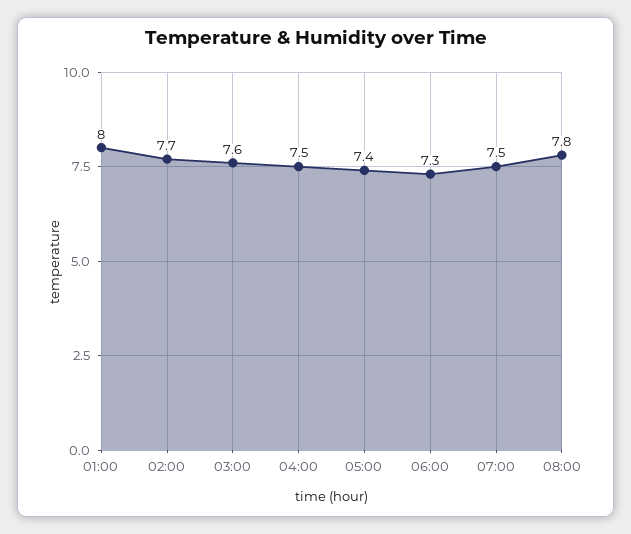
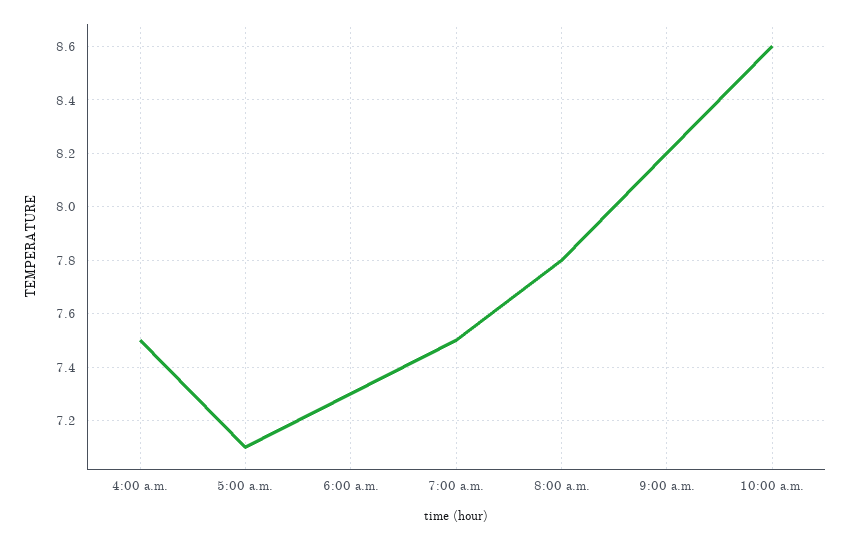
01:00: 8 -> none
02:00: 7.7 -> none
03:00: 7.6 -> none
05:00: 7.4 -> 7.1
9:00 a.m.: none -> 8.2
10:00 a.m.: none -> 8.6

